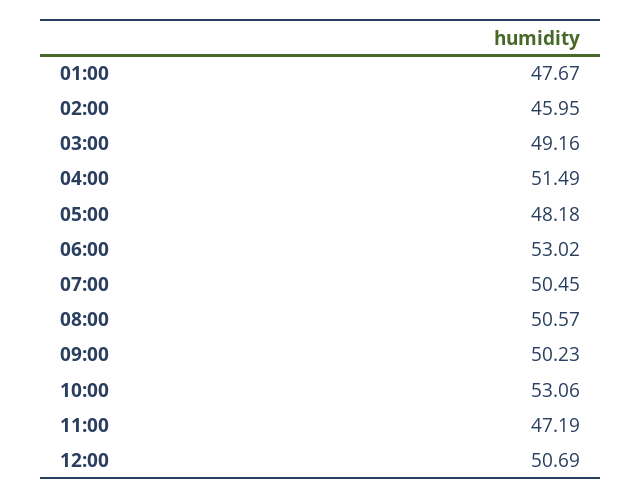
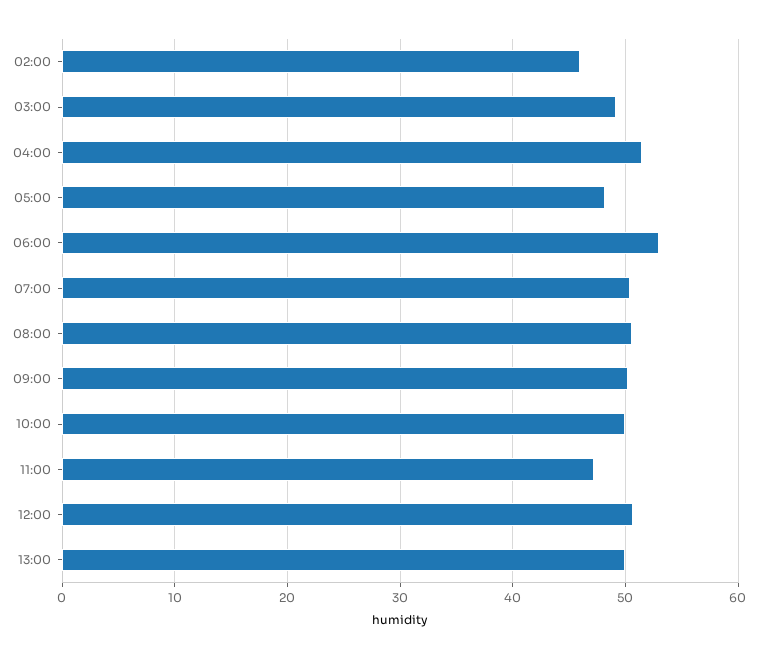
01:00: 47.67 -> none
10:00: 53.06 -> 50
13:00: none -> 50

